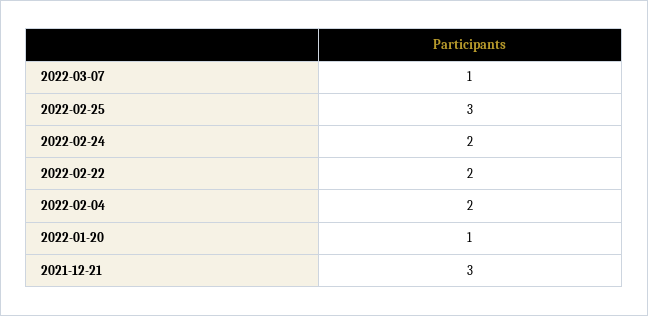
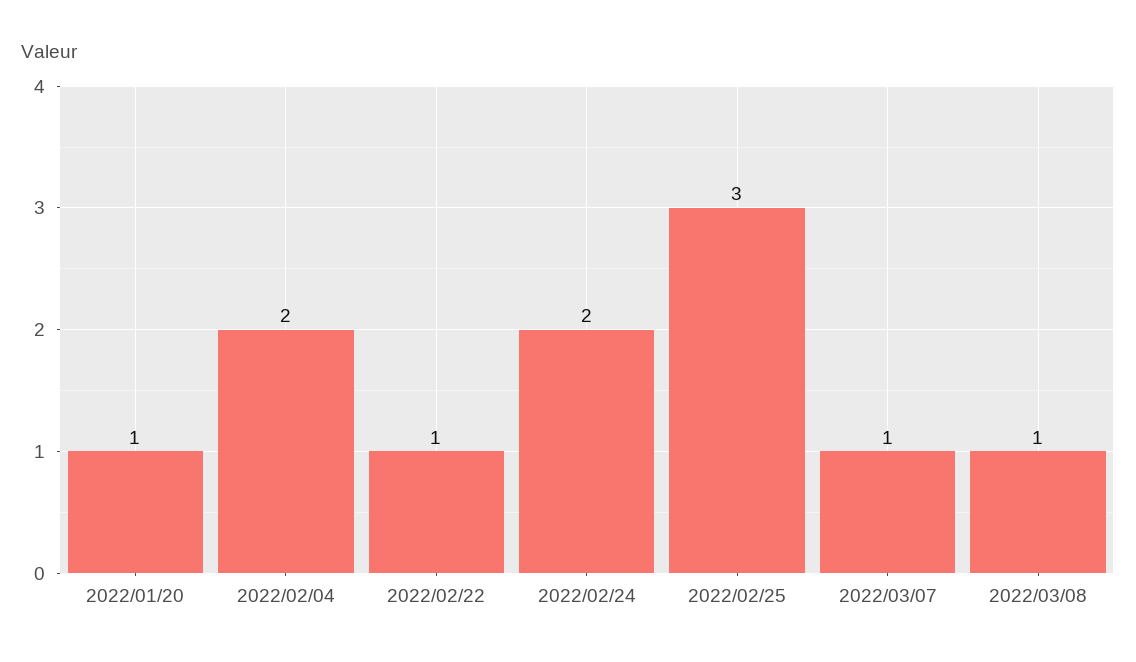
2022-02-22: 2 -> 1
2021-12-21: 3 -> none
2022/03/08: none -> 1

